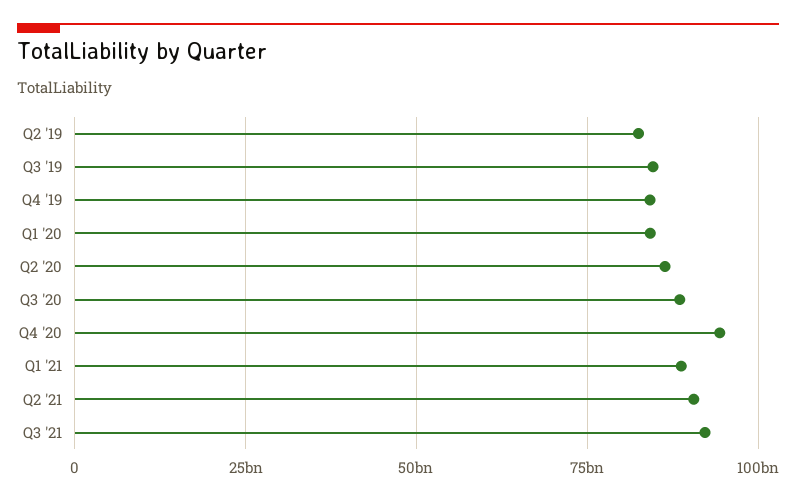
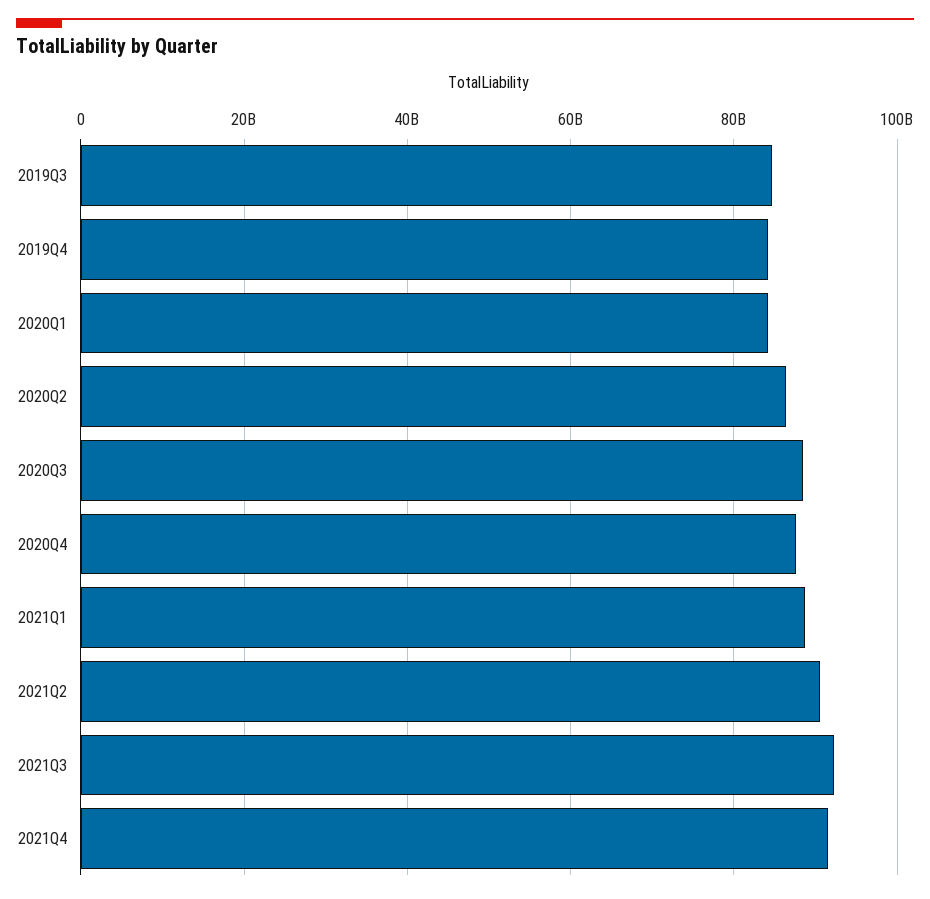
Q2 '19: 82500000000 -> none
Q4 '20: 95000000000 -> 88000000000
2021Q4: none -> 92000000000

